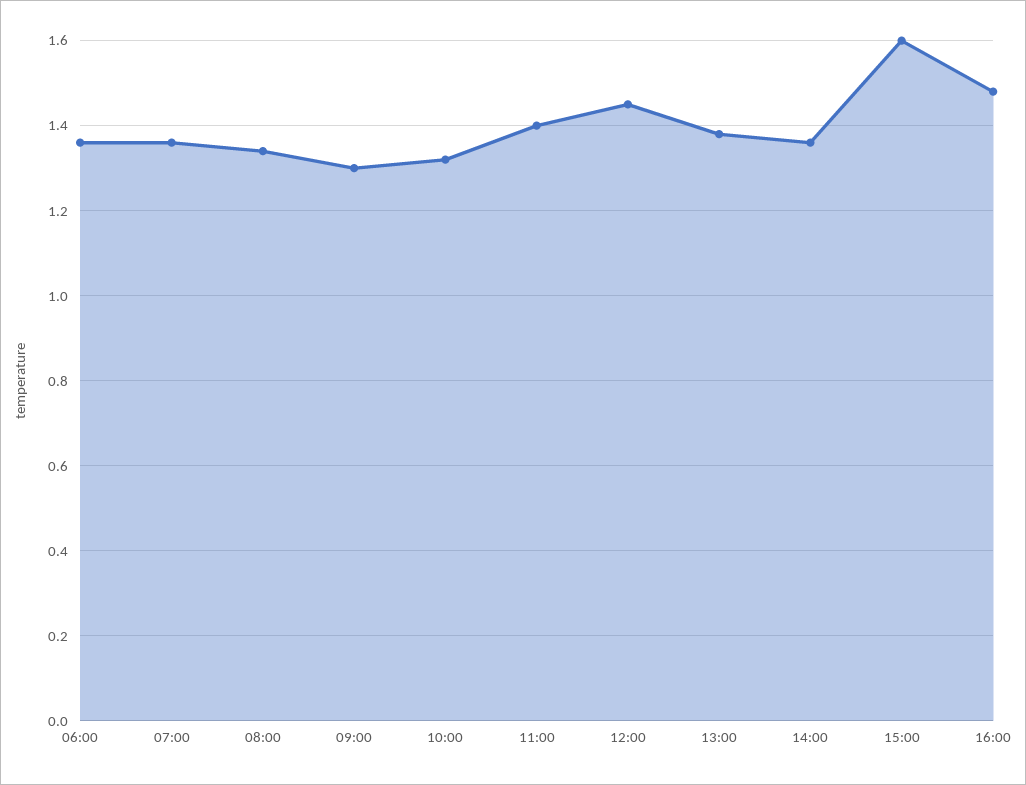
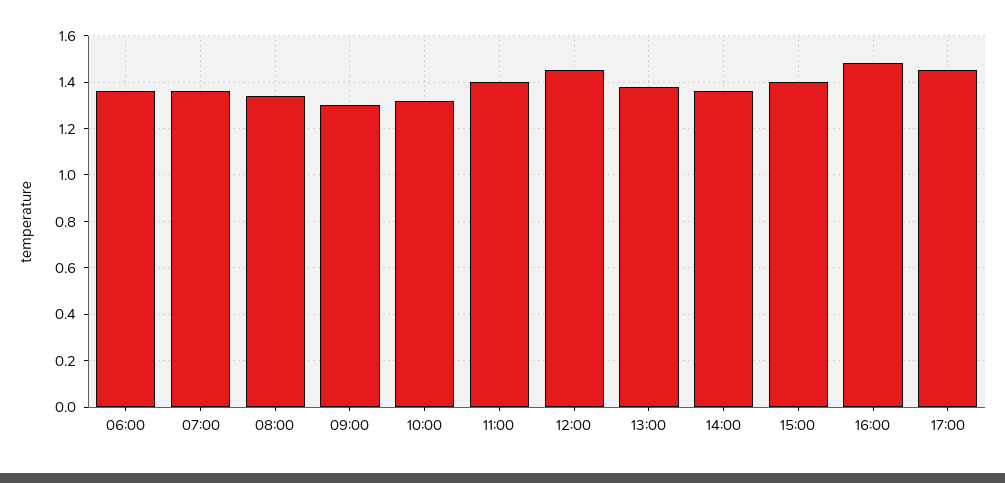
15:00: 1.6 -> 1.4
17:00: none -> 1.45

